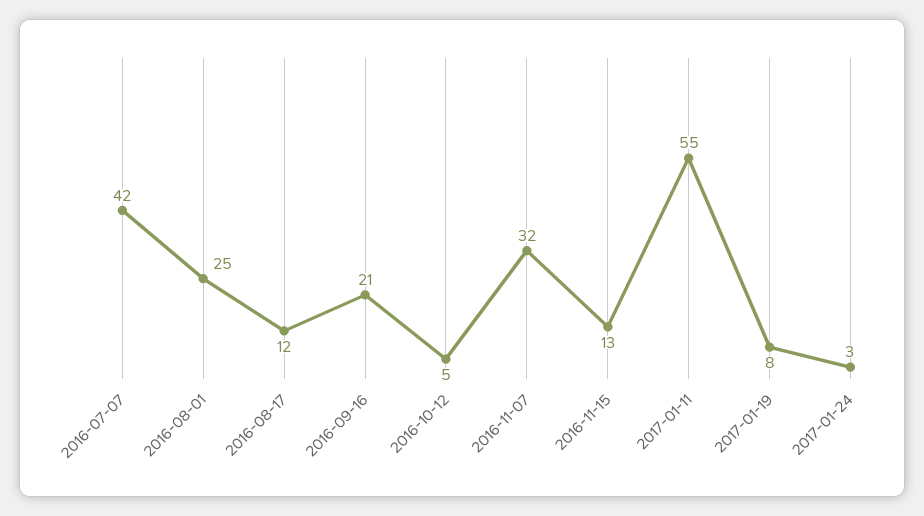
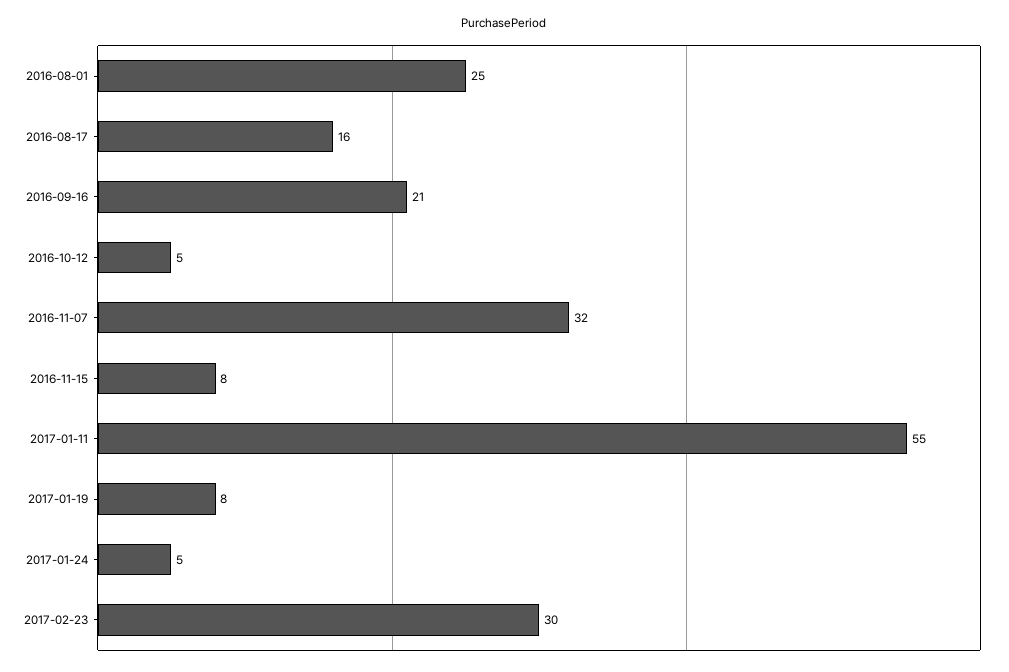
2016-07-07: 42 -> none
2016-08-17: 12 -> 16
2016-11-15: 13 -> 8
2017-01-24: 3 -> 5
2017-02-23: none -> 30

